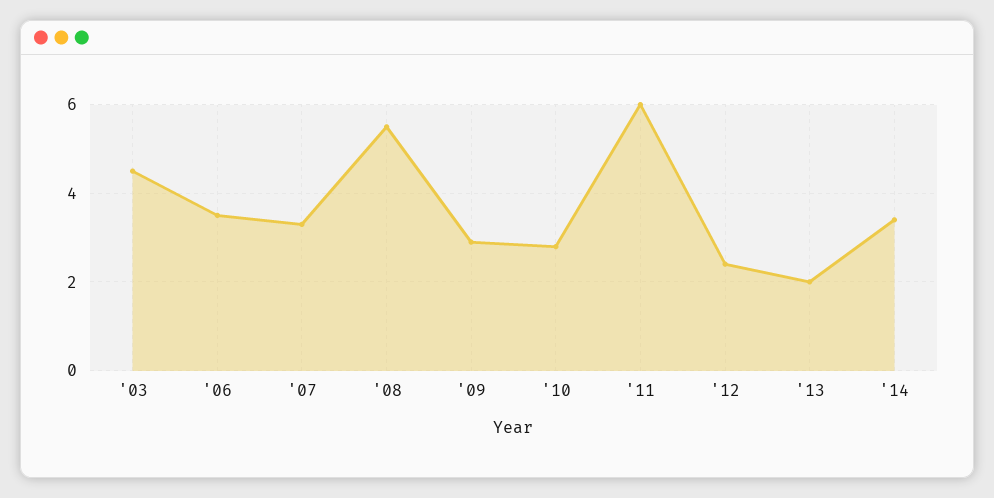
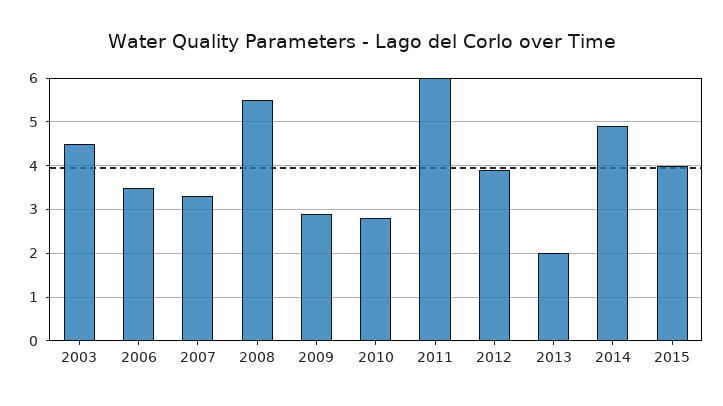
'12: 2.5 -> 4
'14: 3.5 -> 5
2015: none -> 4

